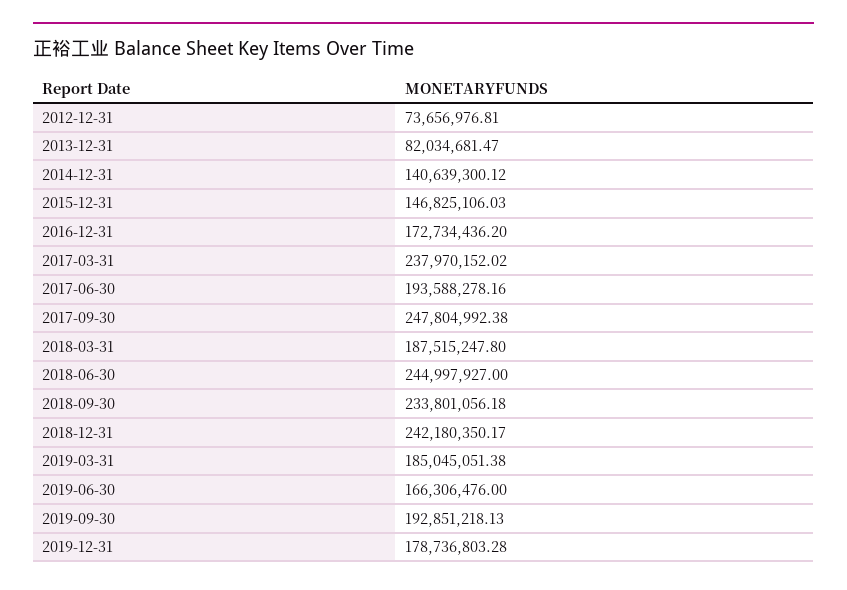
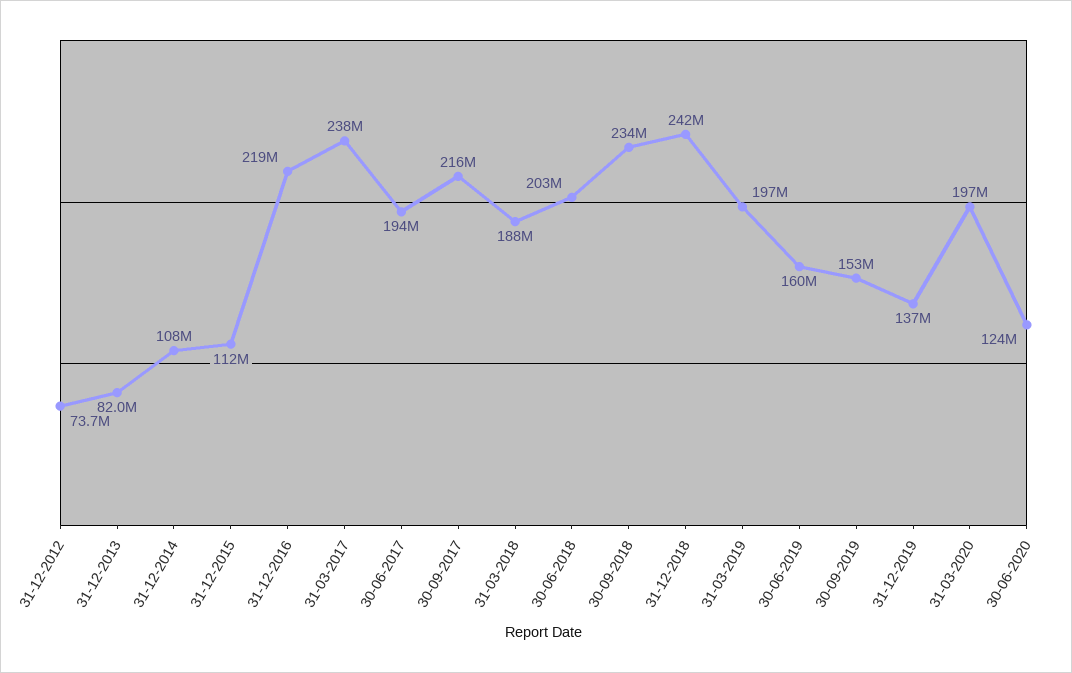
2014-12-31: 140639300.12 -> 108000000
2015-12-31: 146825106.03 -> 112000000
2016-12-31: 172734436.2 -> 219000000
2017-09-30: 247804992.38 -> 216000000
2018-06-30: 244997927 -> 203000000
2019-03-31: 185045051.38 -> 197000000
2019-06-30: 166306476 -> 160000000
2019-09-30: 192851218.13 -> 153000000
2019-12-31: 178736803.28 -> 137000000
31-03-2020: none -> 197000000
30-06-2020: none -> 124000000

